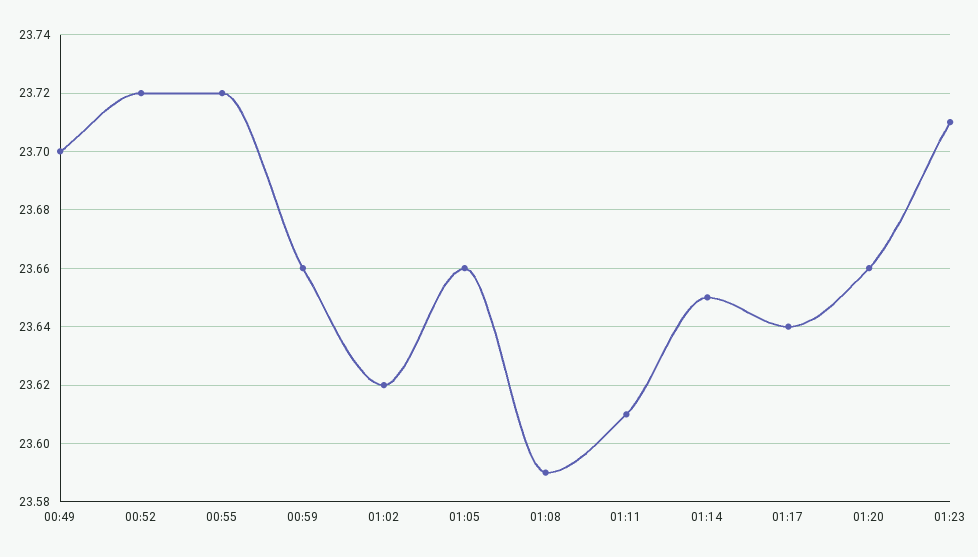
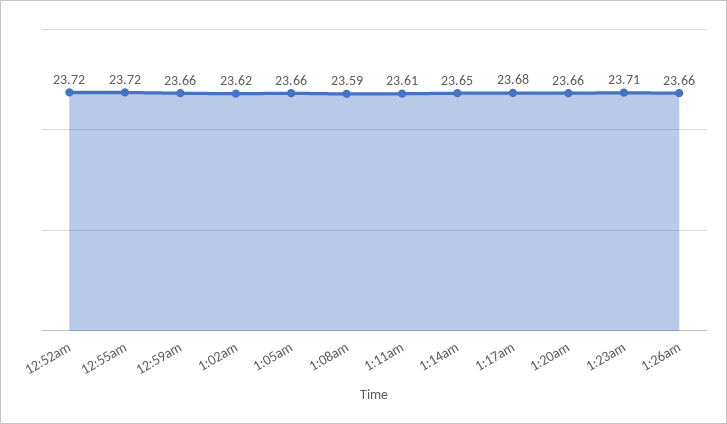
00:49: 23.7 -> none
01:17: 23.64 -> 23.68
1:26am: none -> 23.66

